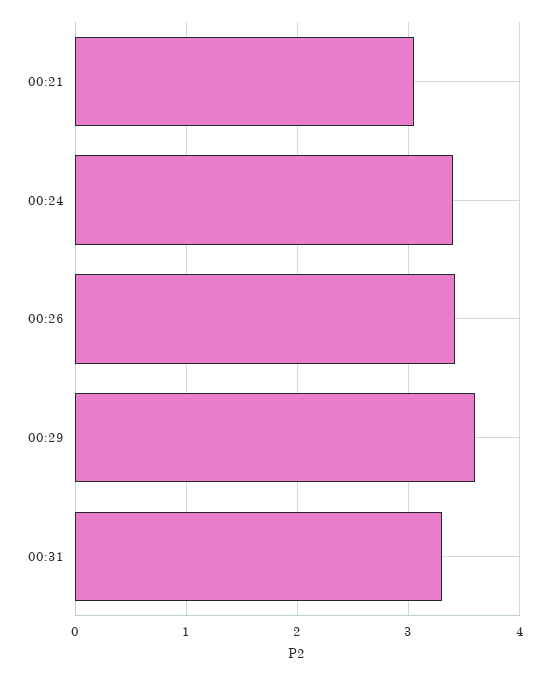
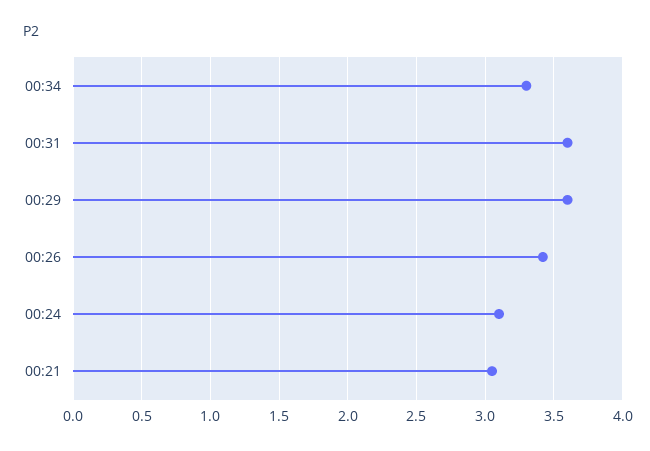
00:24: 3.4 -> 3.1
00:31: 3.3 -> 3.6
00:34: none -> 3.3

